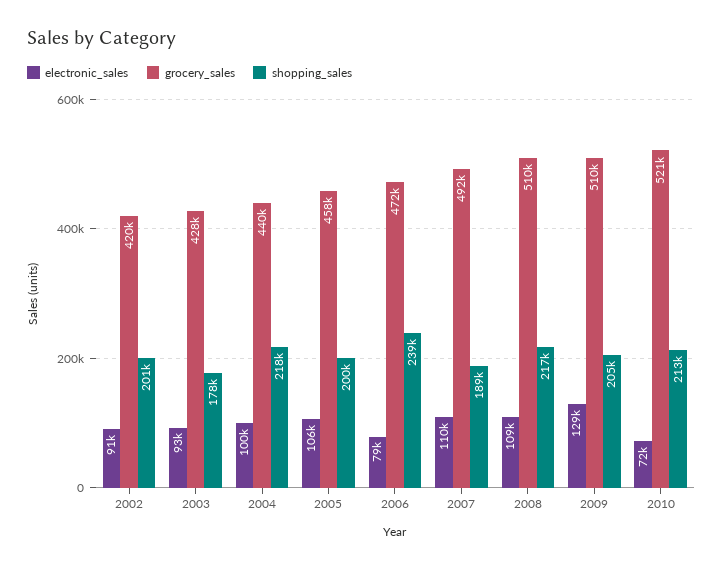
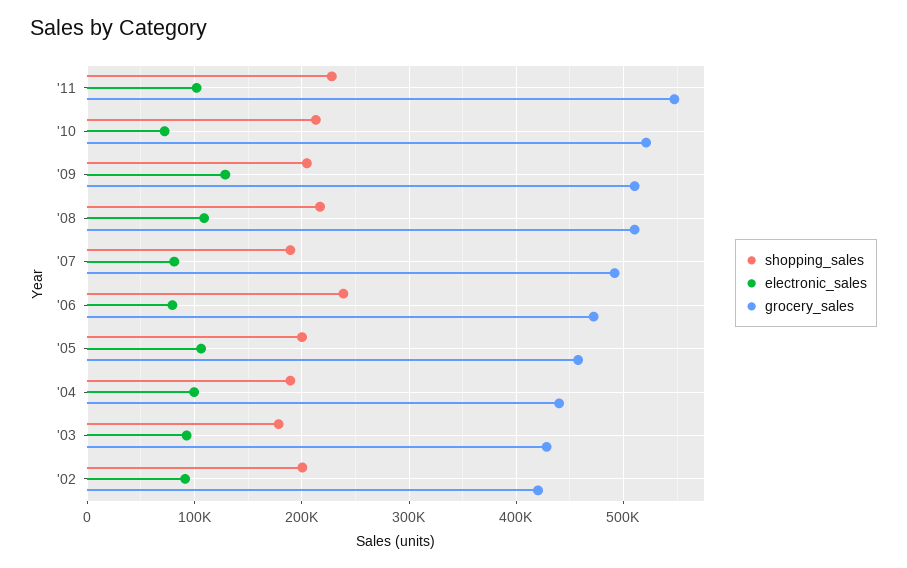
shopping_sales, 2004: 218000 -> 190000
electronic_sales, 2007: 110000 -> 80000
shopping_sales, '11: none -> 230000
electronic_sales, '11: none -> 100000
grocery_sales, '11: none -> 550000

